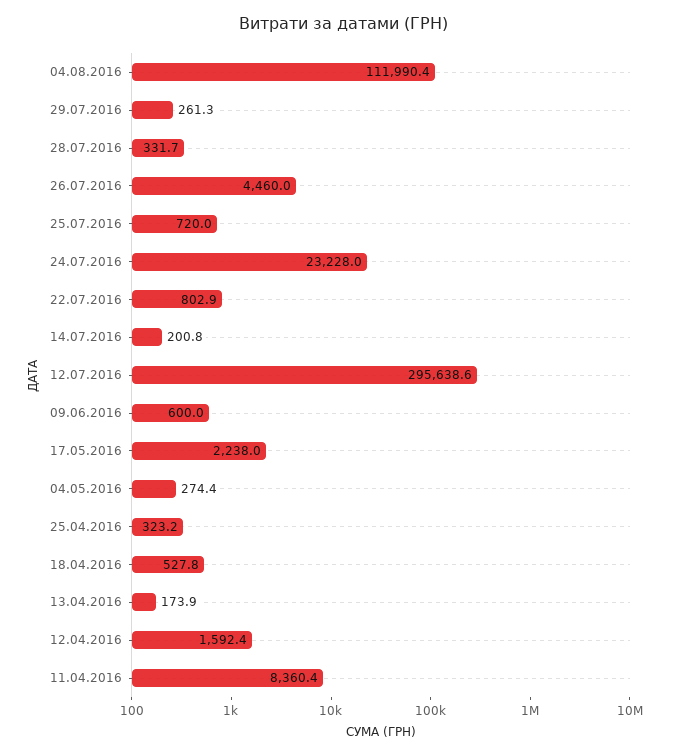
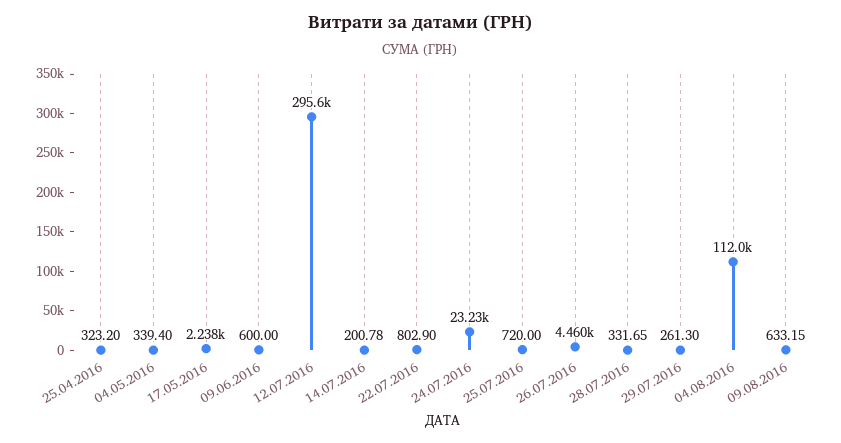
04.05.2016: 274.4 -> 339.4
18.04.2016: 527.8 -> none
13.04.2016: 173.9 -> none
12.04.2016: 1592.4 -> none
11.04.2016: 8360.4 -> none
09.08.2016: none -> 633.15

